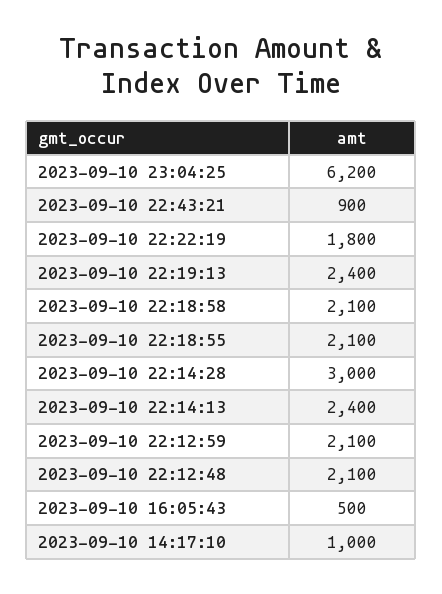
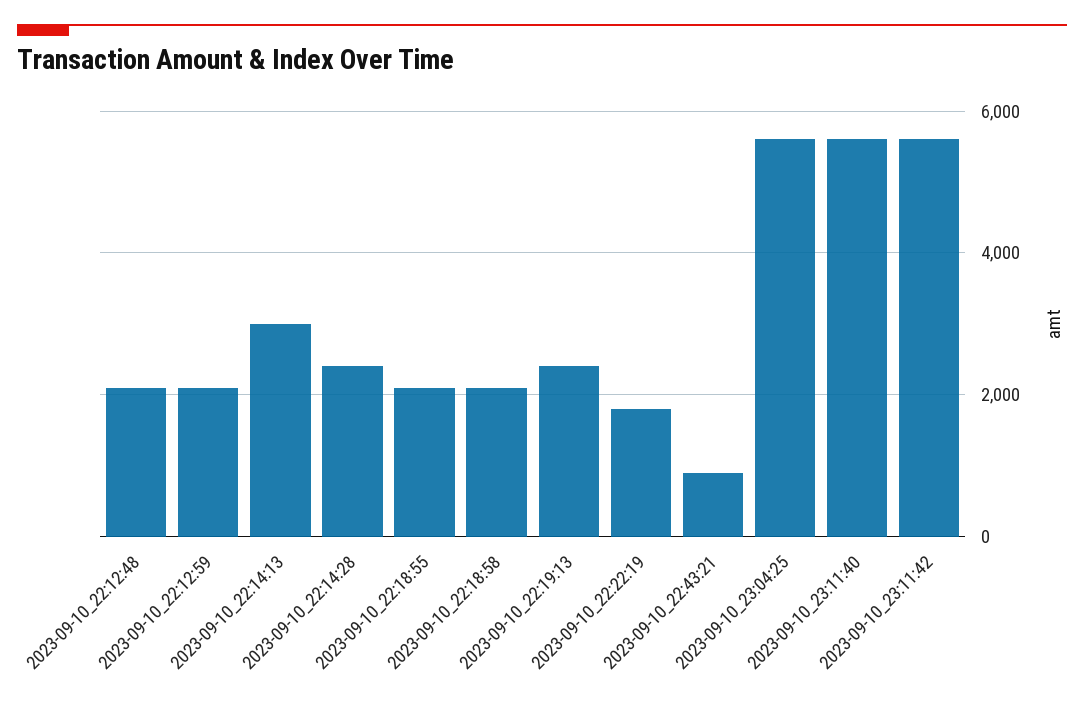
2023-09-10 23:04:25: 6200 -> 5600
2023-09-10 22:14:28: 3000 -> 2400
2023-09-10 22:14:13: 2400 -> 3000
2023-09-10 16:05:43: 500 -> none
2023-09-10 14:17:10: 1000 -> none
2023-09-10_23:11:40: none -> 5600
2023-09-10_23:11:42: none -> 5600

